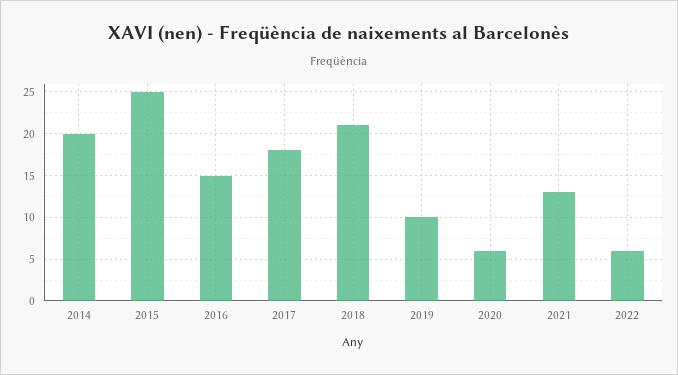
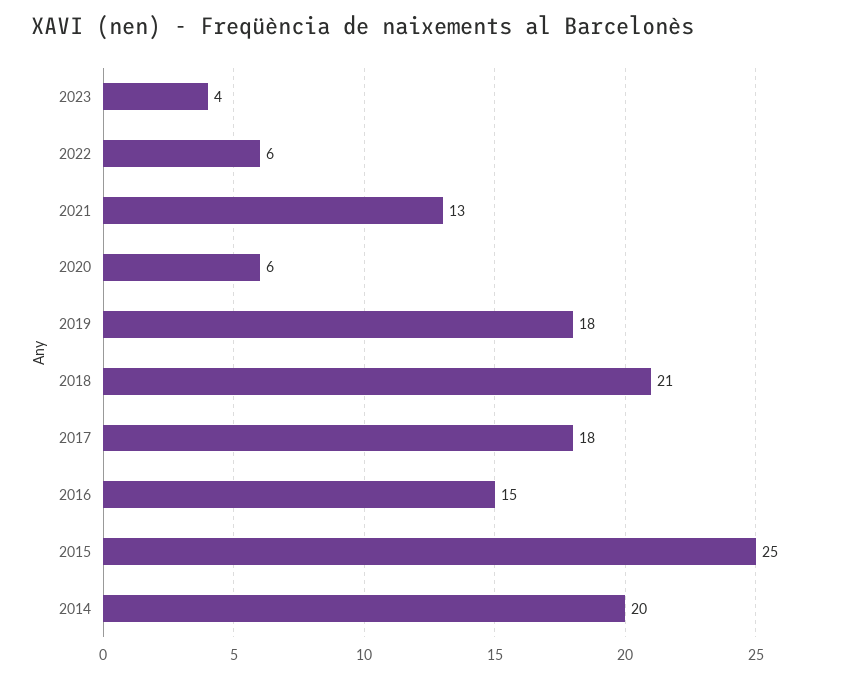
2019: 10 -> 18
2023: none -> 4

